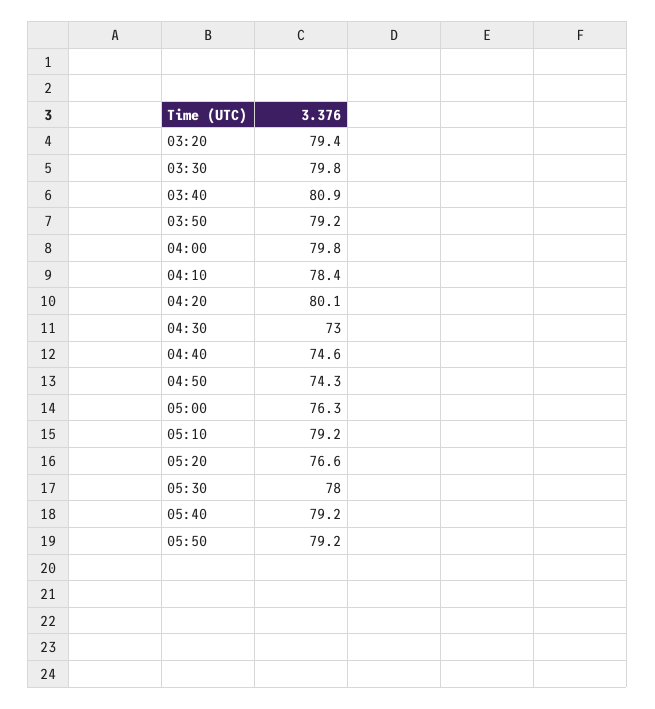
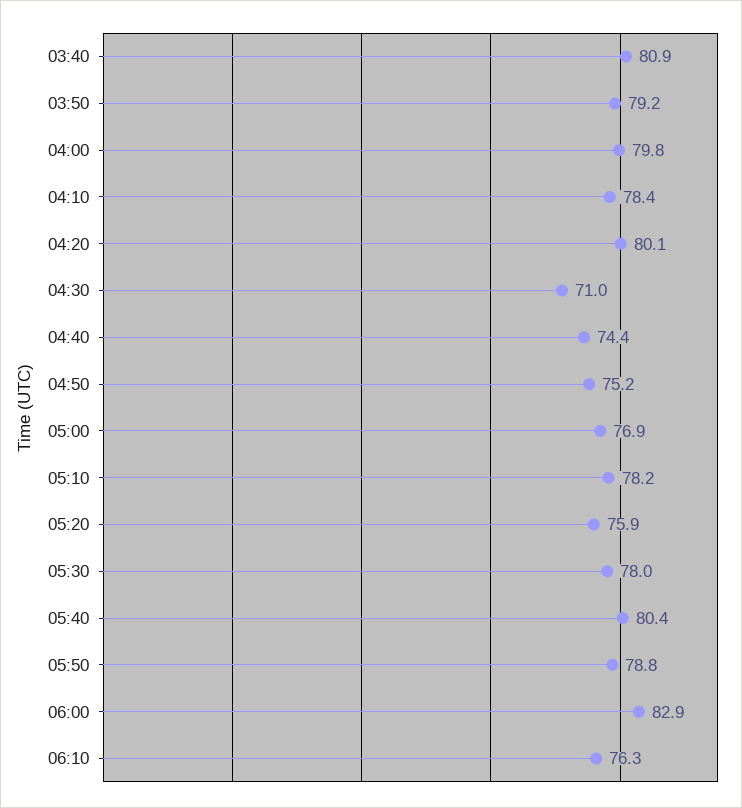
03:20: 79.4 -> none
03:30: 79.8 -> none
04:30: 73 -> 71
04:40: 74.6 -> 74.4
04:50: 74.3 -> 75.2
05:00: 76.3 -> 76.9
05:10: 79.2 -> 78.2
05:20: 76.6 -> 75.9
05:40: 79.2 -> 80.4
05:50: 79.2 -> 78.8
06:00: none -> 82.9
06:10: none -> 76.3

